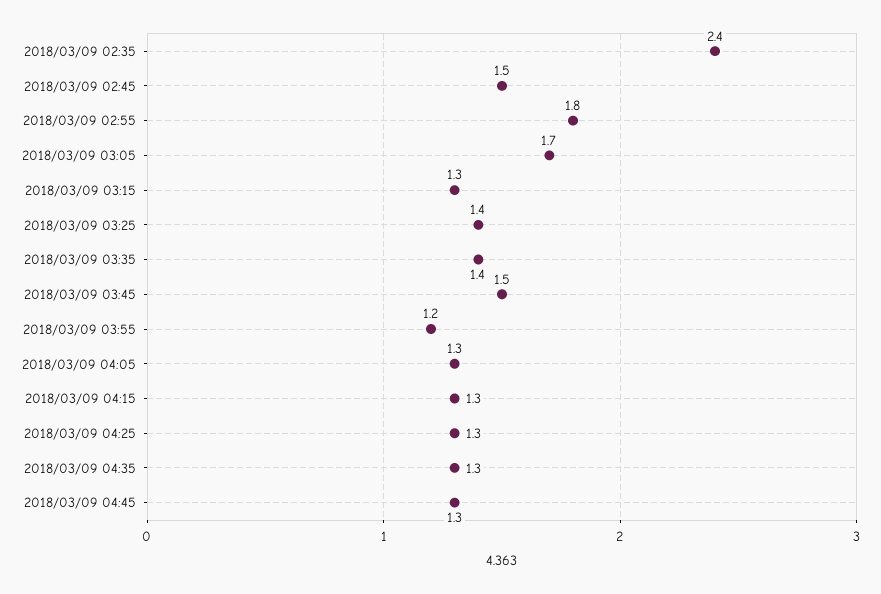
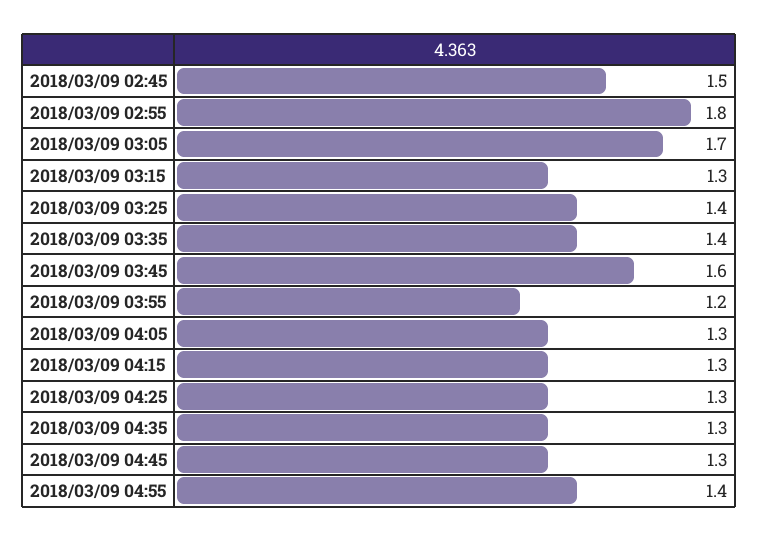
2018/03/09 02:35: 2.4 -> none
2018/03/09 03:45: 1.5 -> 1.6
2018/03/09 04:55: none -> 1.4

